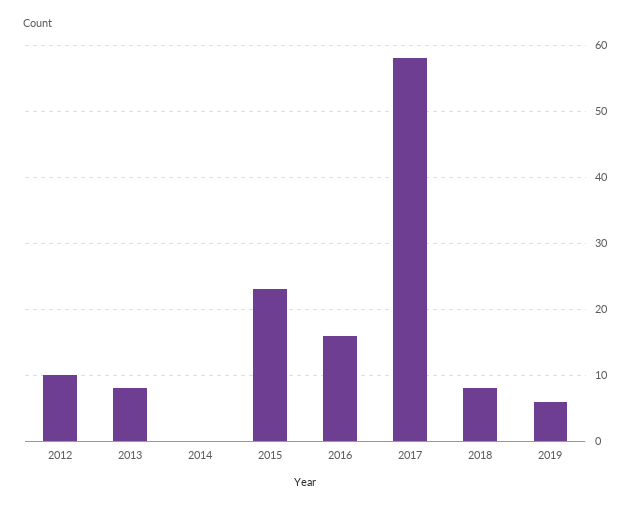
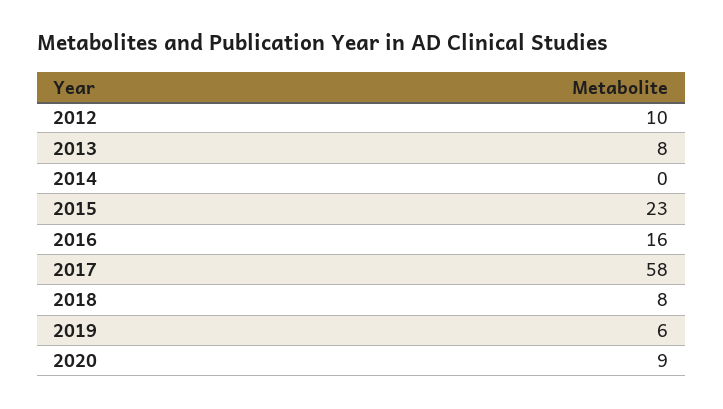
2020: none -> 9

